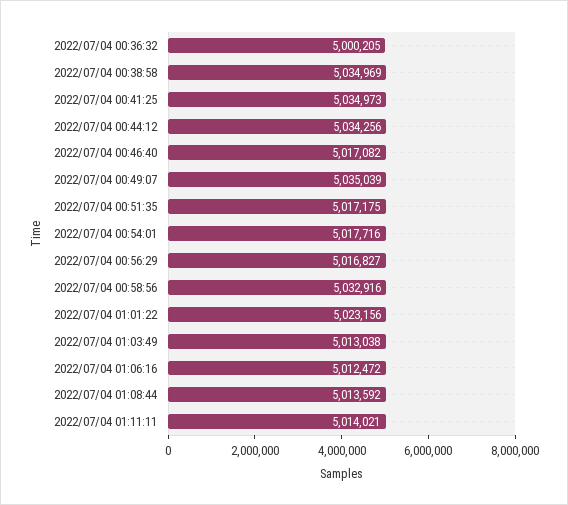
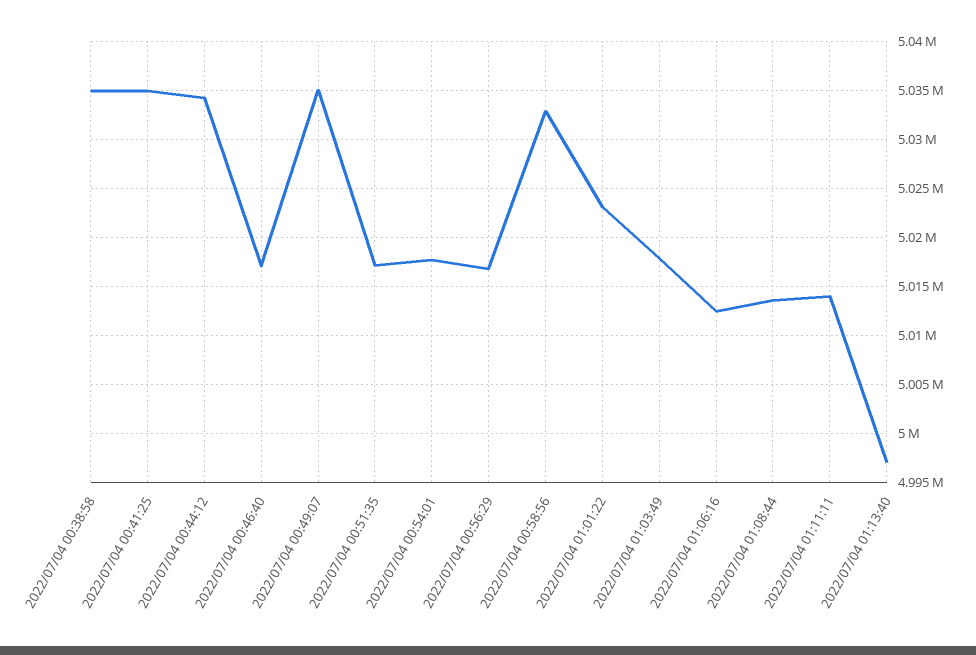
2022/07/04 00:36:32: 5000205 -> none
2022/07/04 01:03:49: 5013038 -> 5018000
2022/07/04 01:13:40: none -> 4997000

